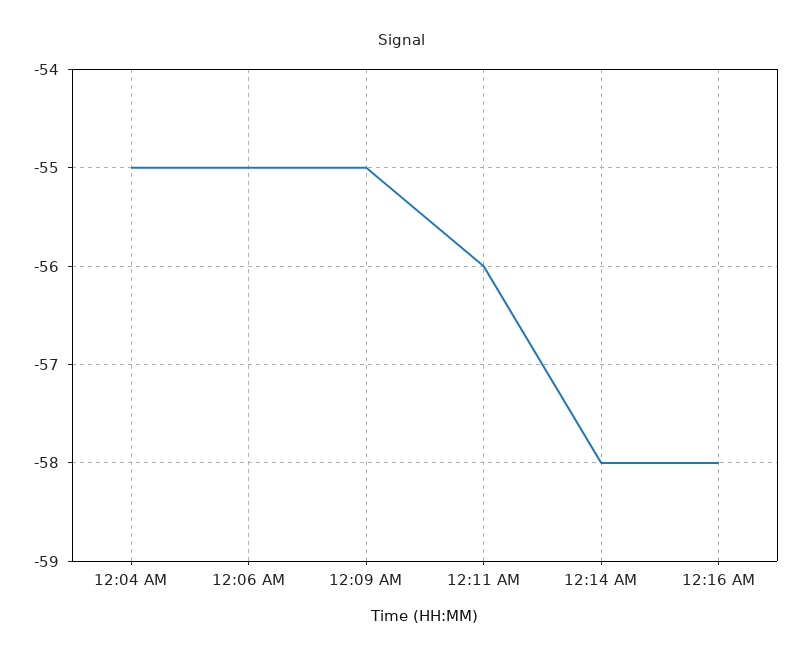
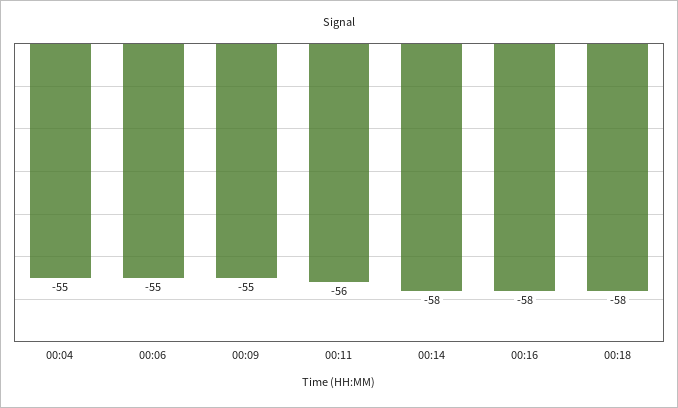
00:18: none -> -58

